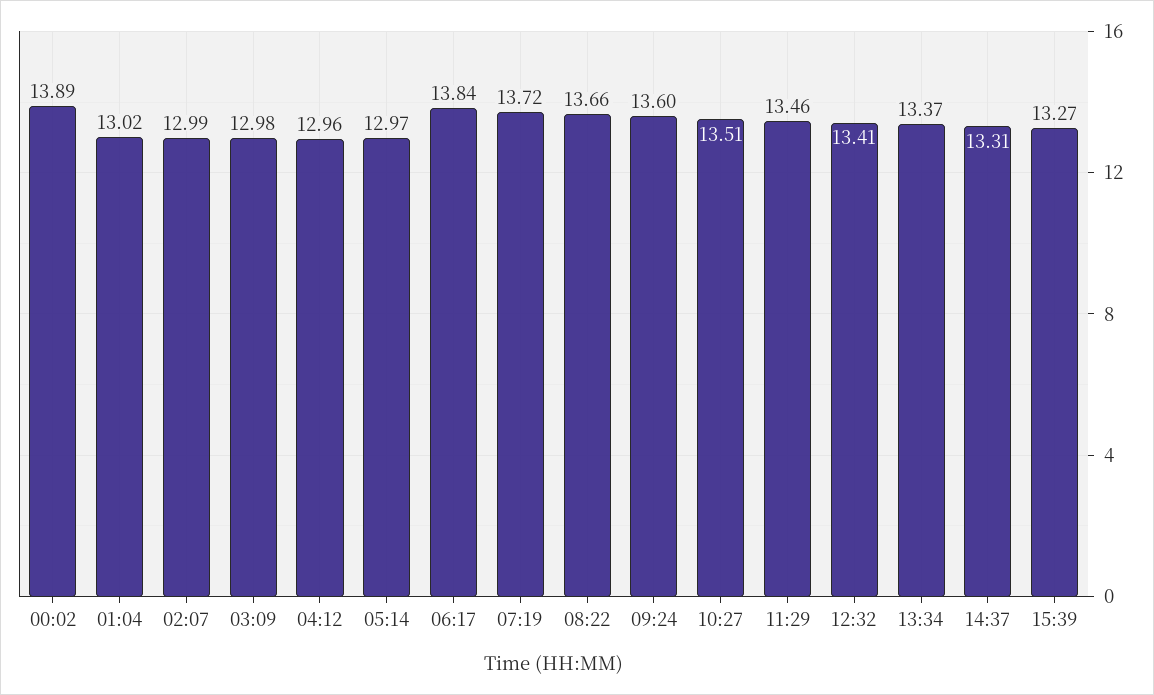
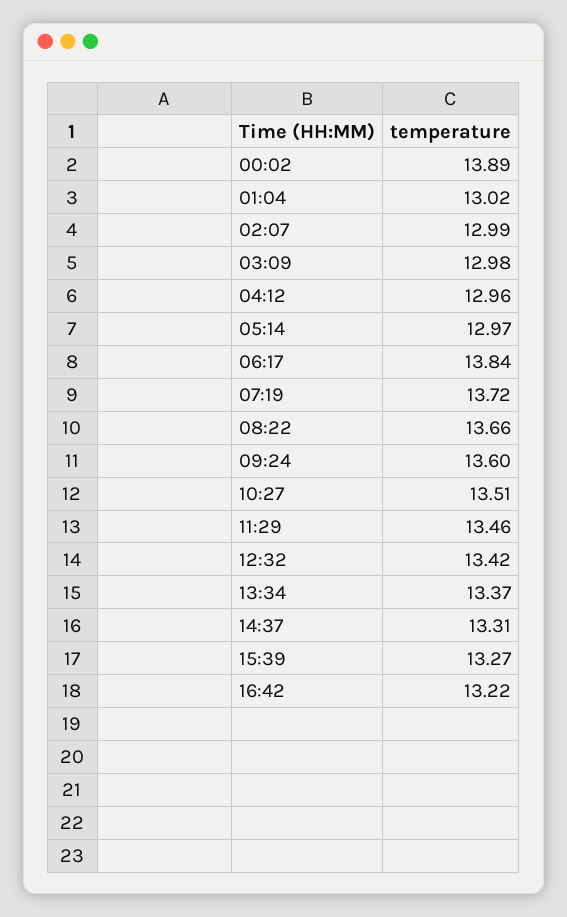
12:32: 13.41 -> 13.42
16:42: none -> 13.22

